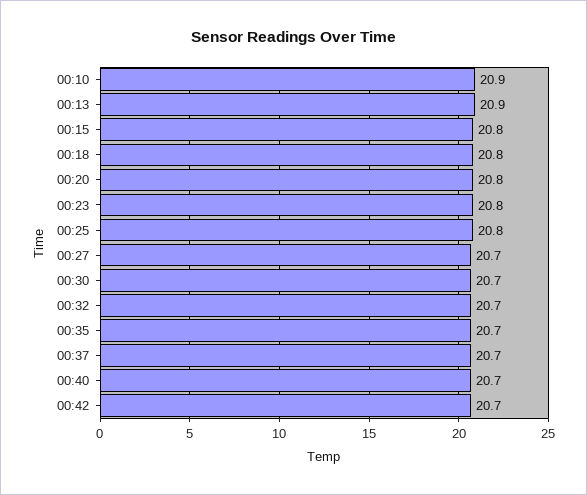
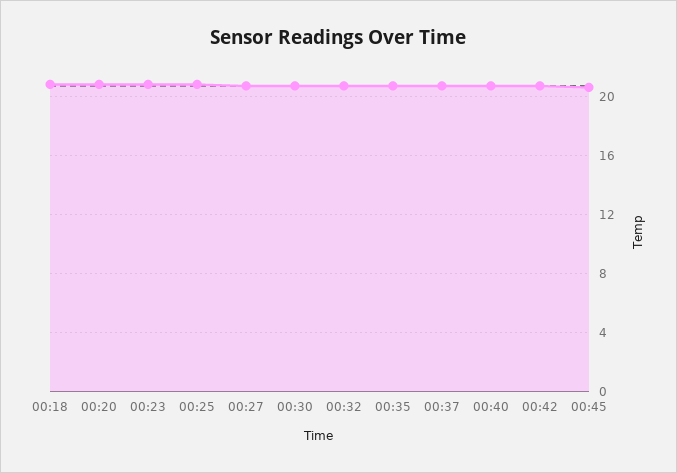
00:10: 20.9 -> none
00:13: 20.9 -> none
00:15: 20.8 -> none
00:45: none -> 20.5

